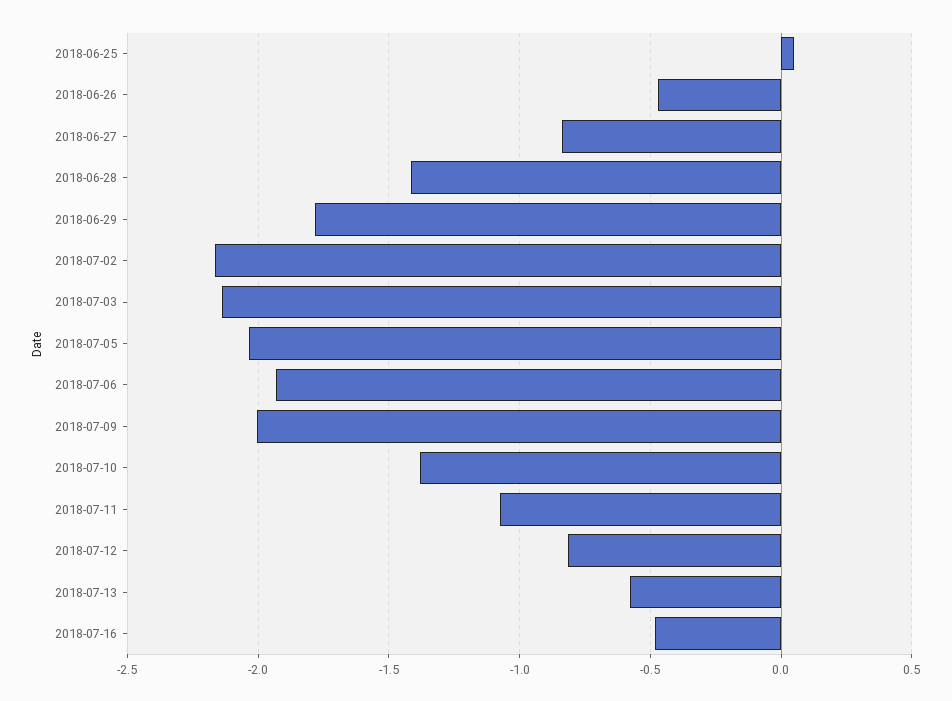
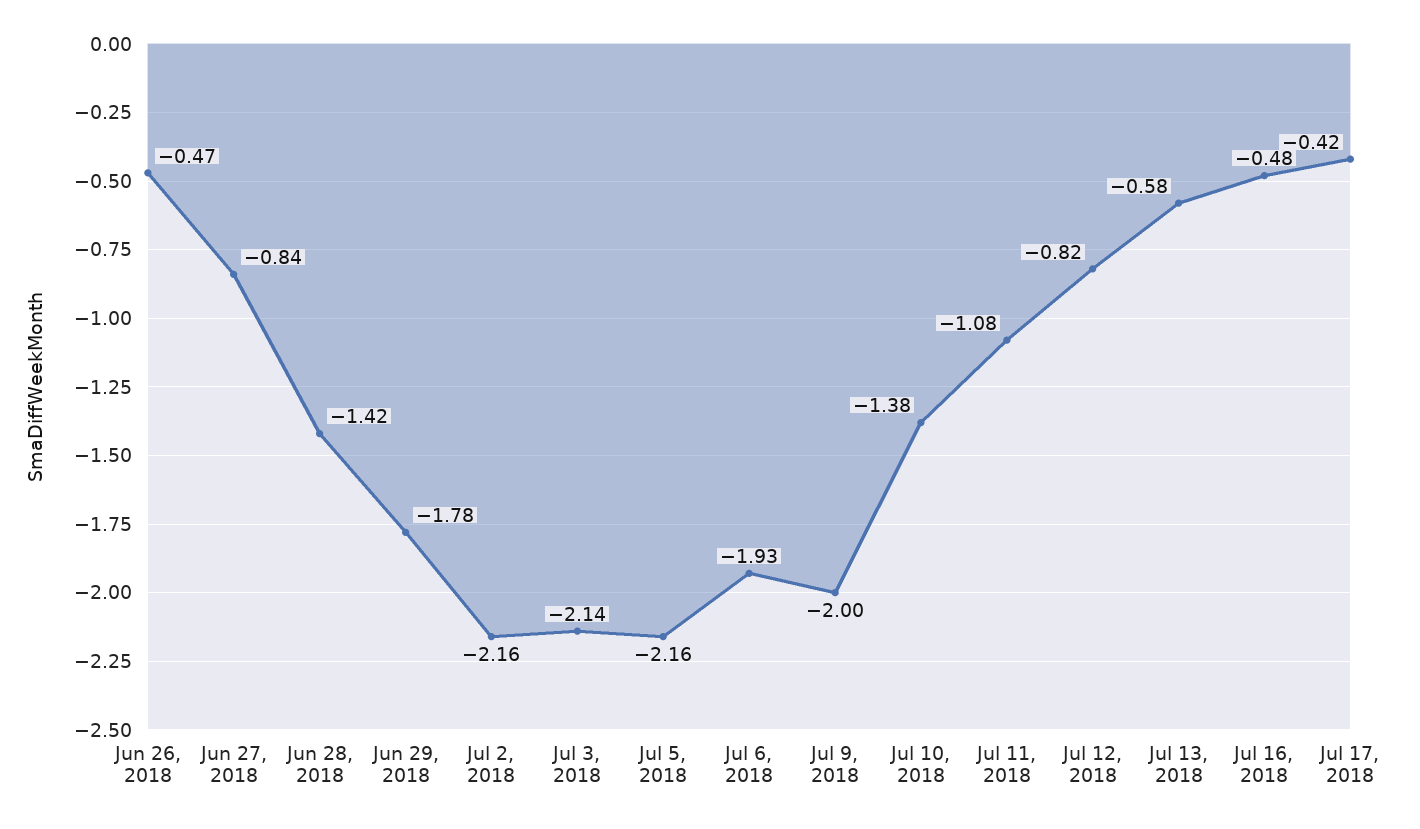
2018-06-25: 0.05 -> none
2018-07-05: -2.05 -> -2.16
Jul 17, 2018: none -> -0.42

